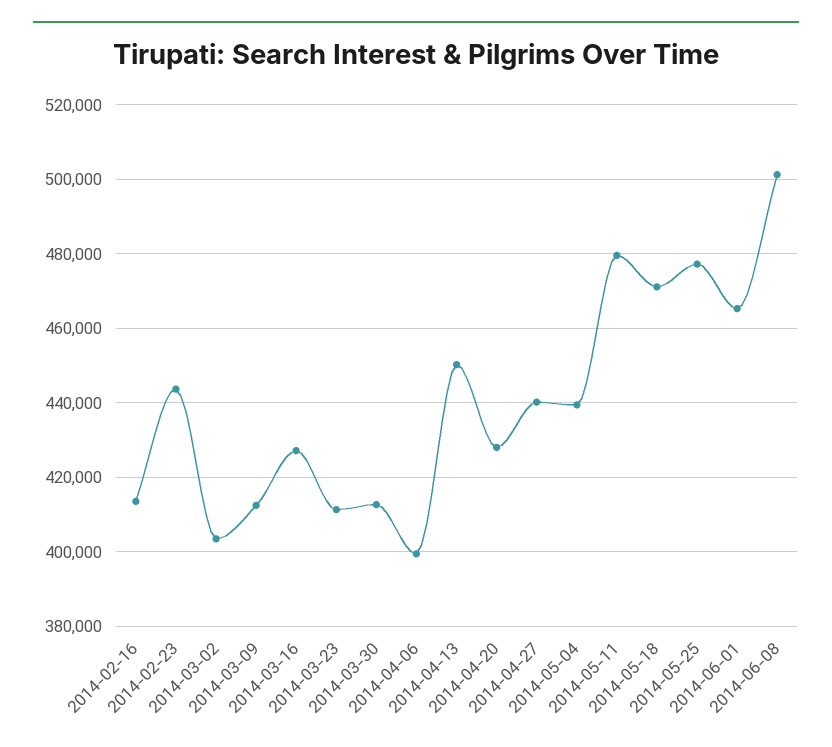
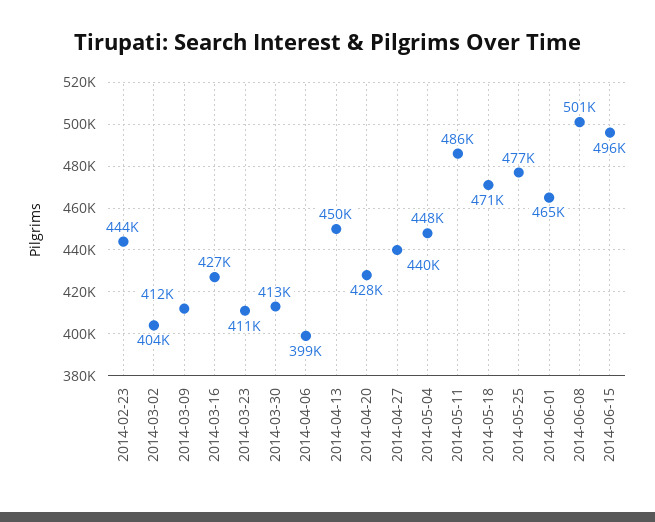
2014-02-16: 414000 -> none
2014-05-04: 440000 -> 448000
2014-05-11: 480000 -> 486000
2014-06-15: none -> 496000

